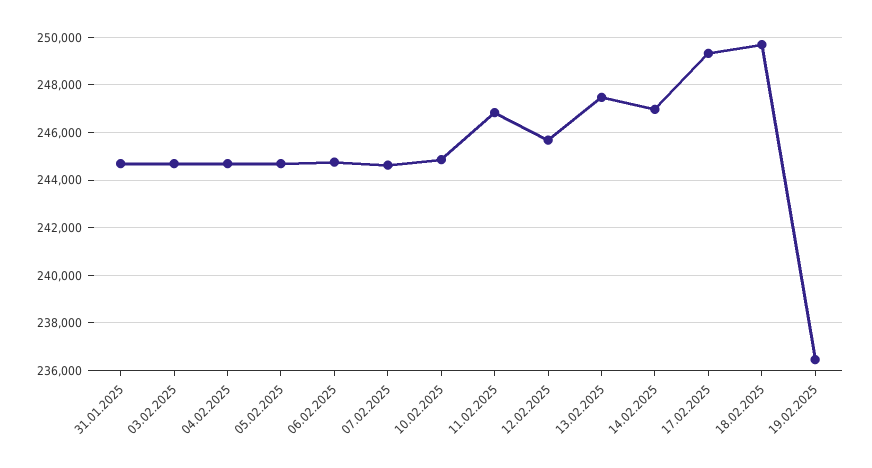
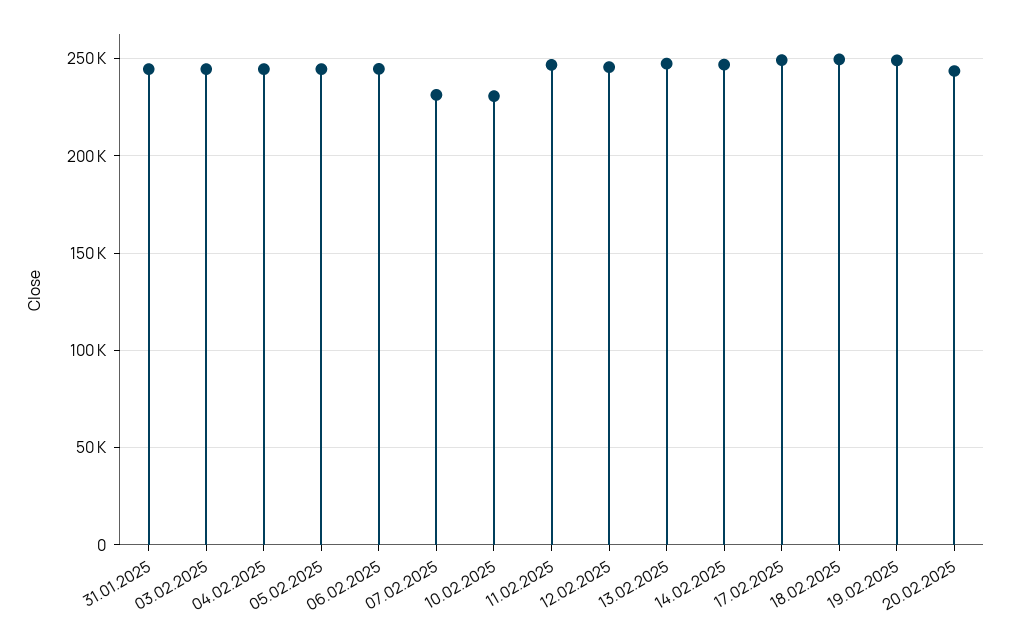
07.02.2025: 244500 -> 230000
10.02.2025: 245000 -> 230000
19.02.2025: 236500 -> 250000
20.02.2025: none -> 245000

